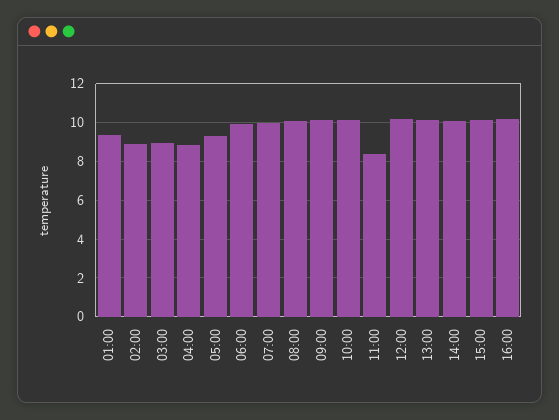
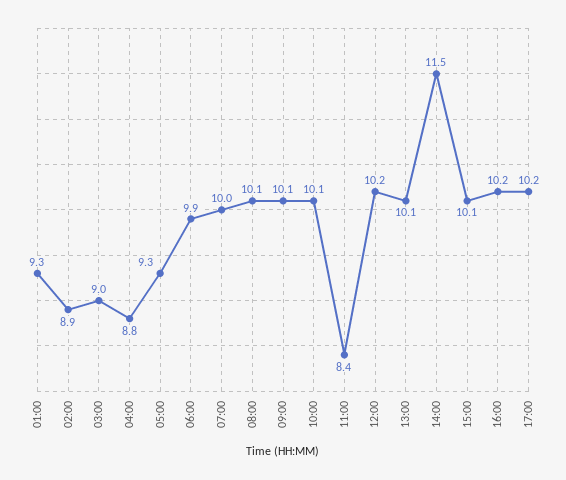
14:00: 10 -> 11.5
17:00: none -> 10.2

